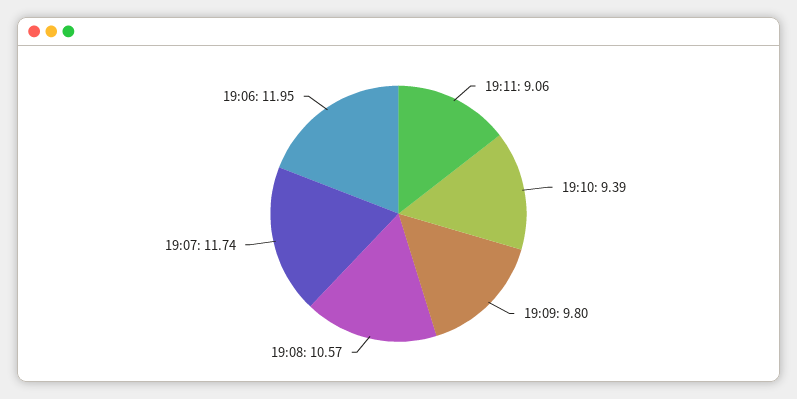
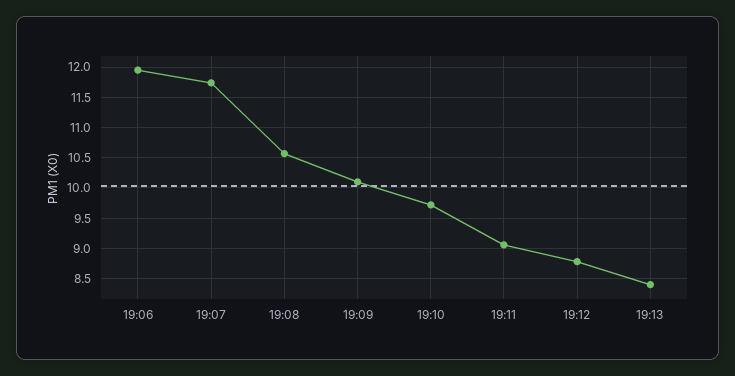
19:10: 9.39 -> 9.7
19:09: 9.8 -> 10.1
19:12: none -> 8.8
19:13: none -> 8.4

